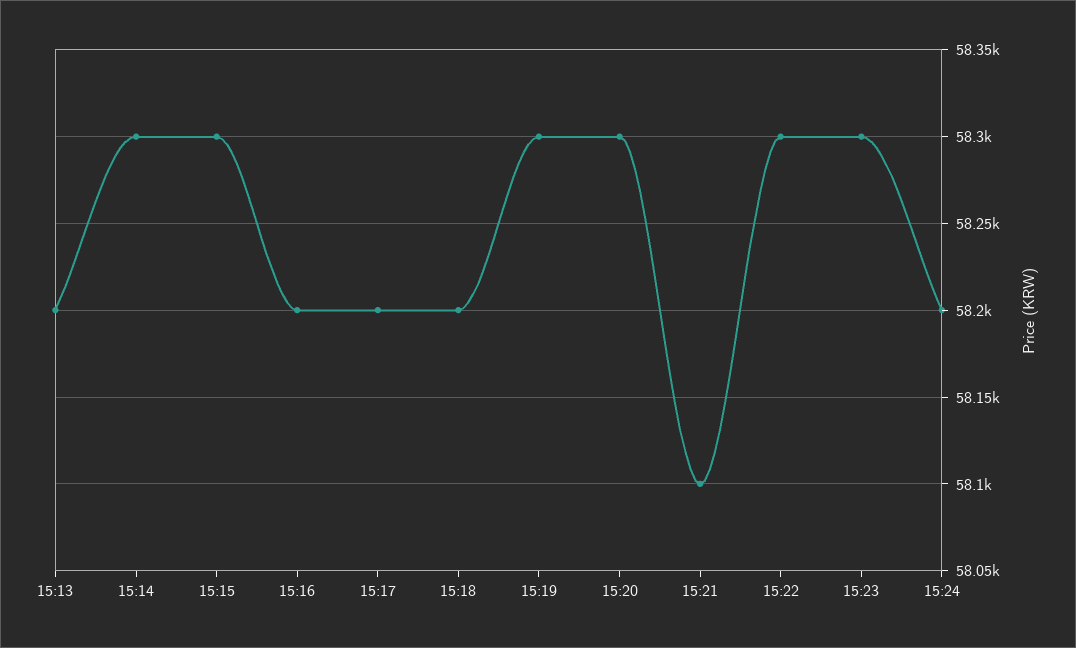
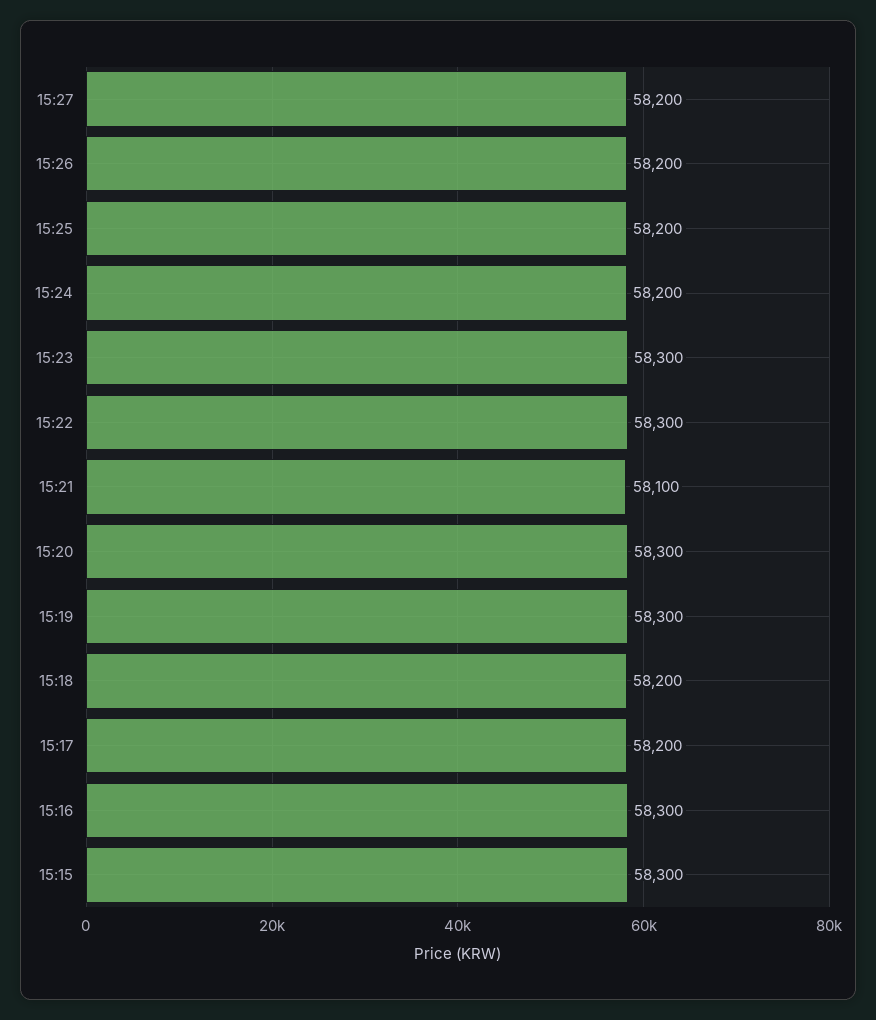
15:13: 58200 -> none
15:14: 58300 -> none
15:16: 58200 -> 58300
15:27: none -> 58200
15:26: none -> 58200
15:25: none -> 58200

